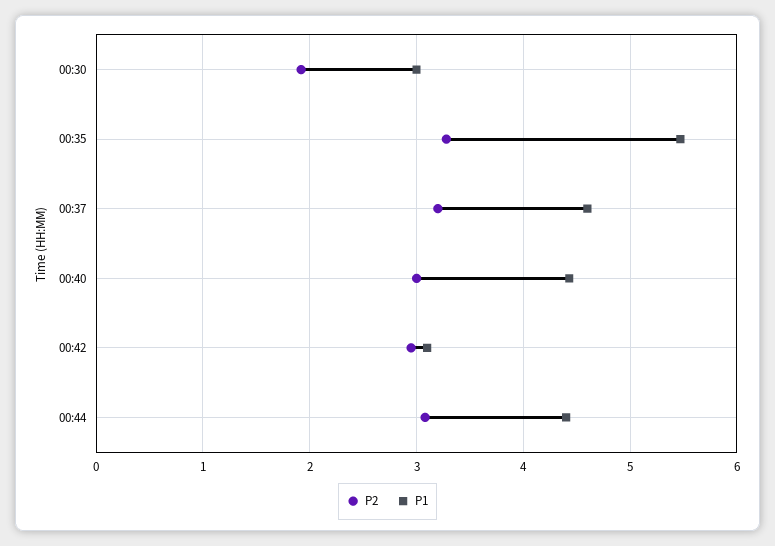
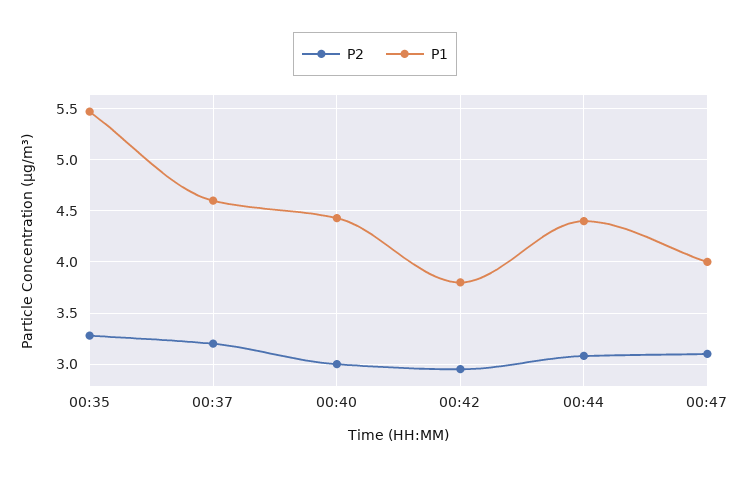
P2, 00:30: 1.9 -> none
P1, 00:30: 3 -> none
P1, 00:42: 3.1 -> 3.8
P2, 00:47: none -> 3.1
P1, 00:47: none -> 4

